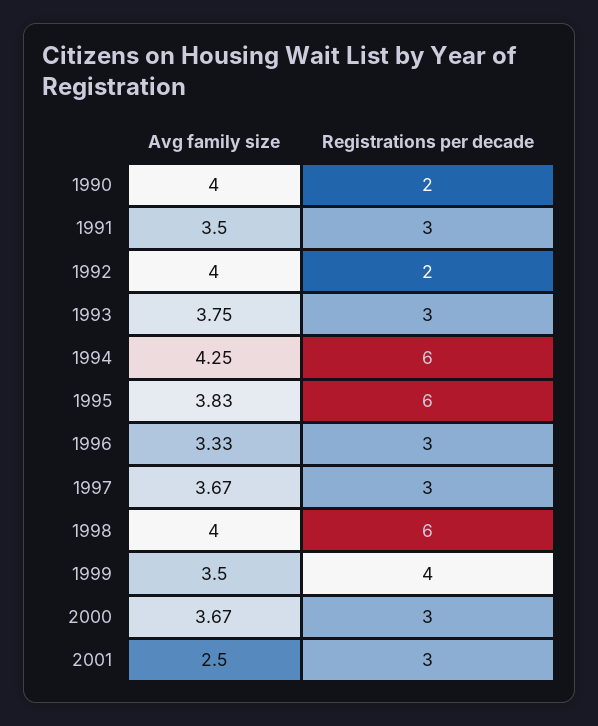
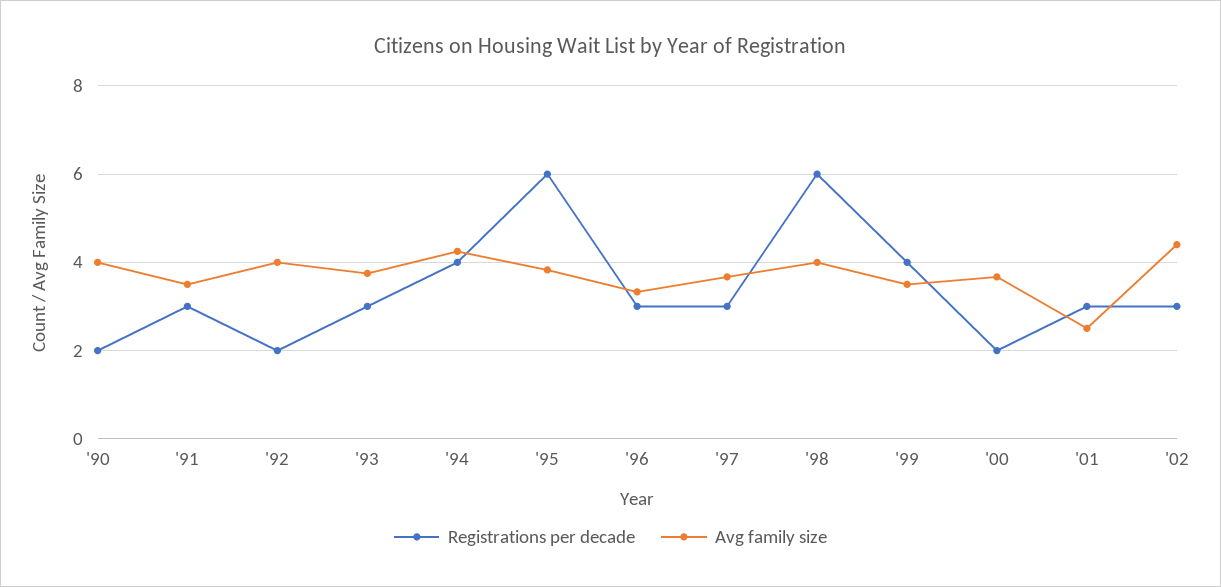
Registrations per decade, 1994: 6 -> 4
Registrations per decade, 2000: 3 -> 2
Registrations per decade, '02: none -> 3
Avg family size, '02: none -> 4.4

